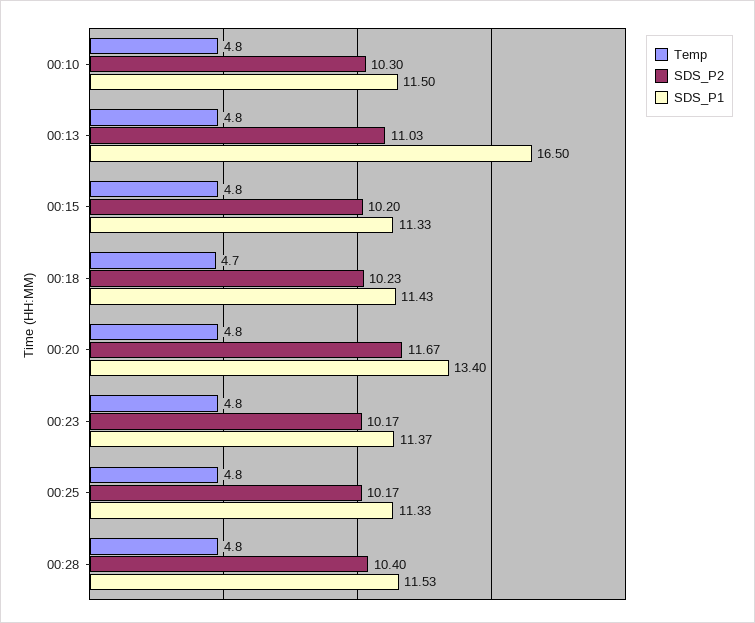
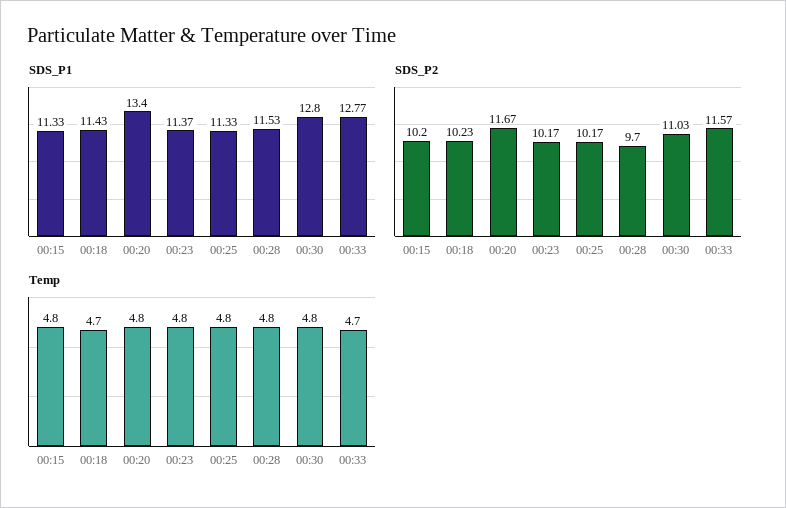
Temp, 00:10: 4.8 -> none
SDS_P2, 00:10: 10.3 -> none
SDS_P1, 00:10: 11.5 -> none
Temp, 00:13: 4.8 -> none
SDS_P2, 00:13: 11.03 -> none
SDS_P1, 00:13: 16.5 -> none
SDS_P2, 00:28: 10.4 -> 9.7
SDS_P1, 00:30: none -> 12.8
SDS_P1, 00:33: none -> 12.77
SDS_P2, 00:30: none -> 11.03
SDS_P2, 00:33: none -> 11.57
Temp, 00:30: none -> 4.8
Temp, 00:33: none -> 4.7

